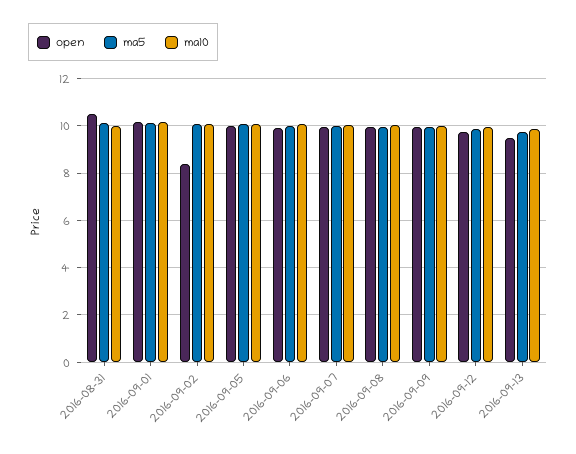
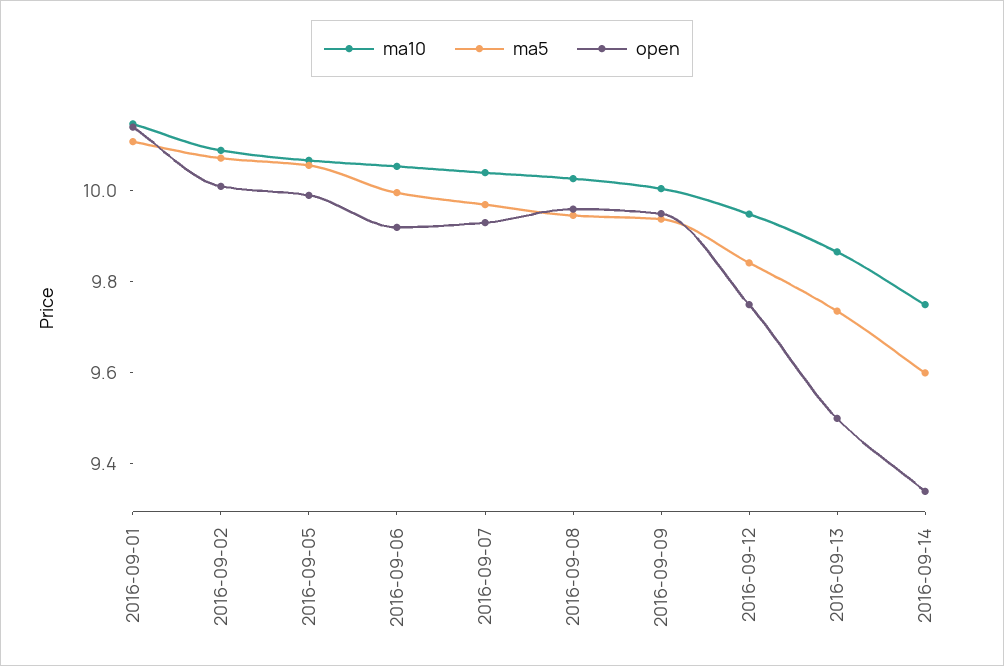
open, 2016-08-31: 10.5 -> none
ma5, 2016-08-31: 10 -> none
ma10, 2016-08-31: 10 -> none
open, 2016-09-02: 8.5 -> 10
ma10, 2016-09-14: none -> 9.75
ma5, 2016-09-14: none -> 9.6
open, 2016-09-14: none -> 9.35

